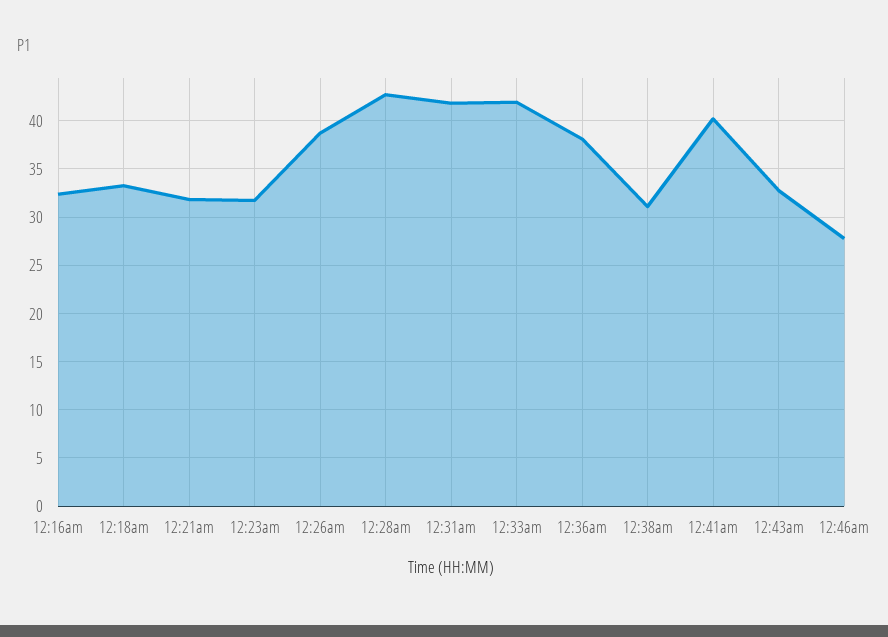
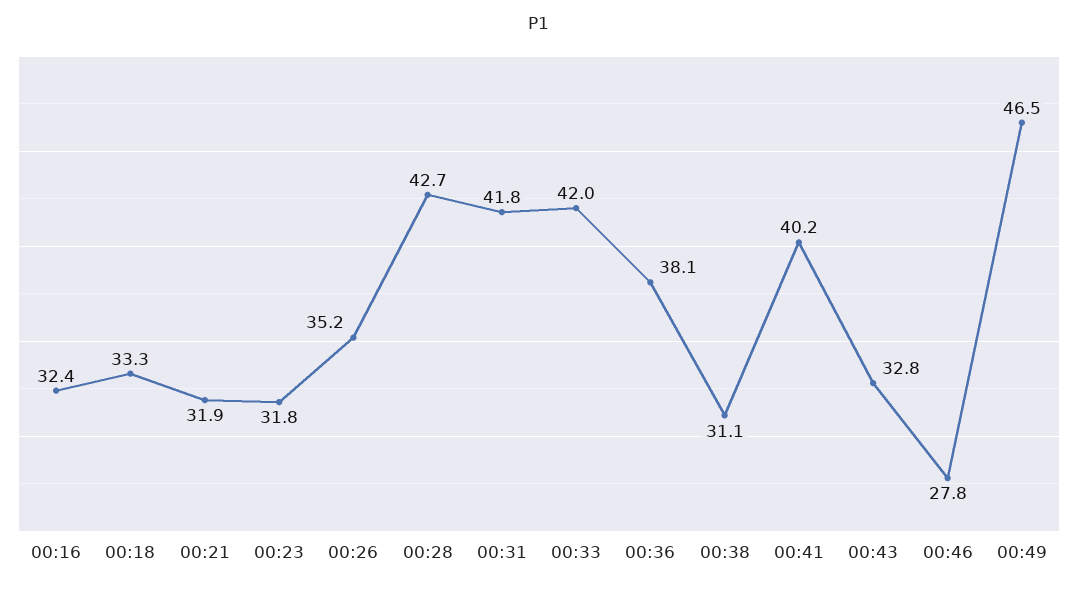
12:26am: 39 -> 35.2
00:49: none -> 46.5

